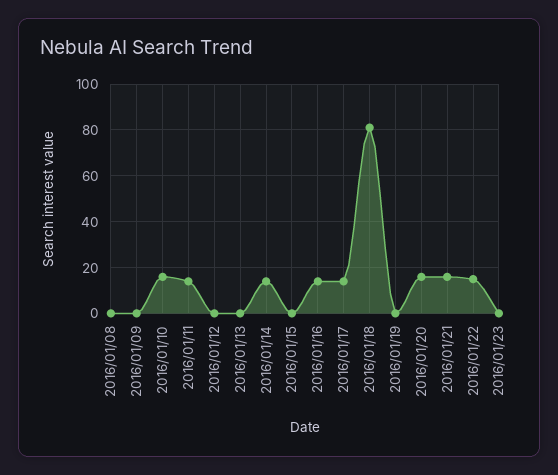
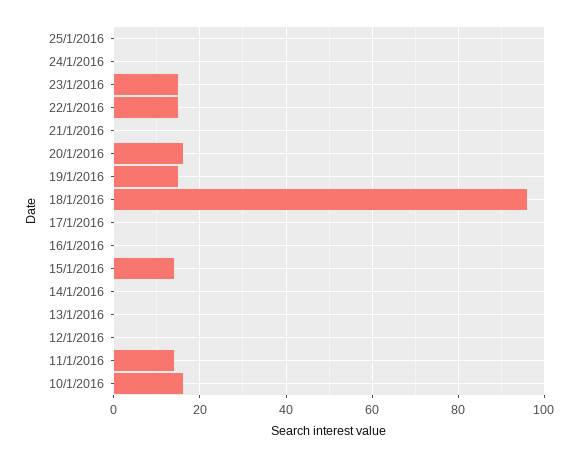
2016/01/08: 0 -> none
2016/01/09: 0 -> none
2016/01/14: 15 -> 0
2016/01/15: 0 -> 15
2016/01/16: 15 -> 0
2016/01/17: 15 -> 0
2016/01/18: 80 -> 95
2016/01/19: 0 -> 15
2016/01/21: 15 -> 0
2016/01/23: 0 -> 15
25/1/2016: none -> 0
24/1/2016: none -> 0

